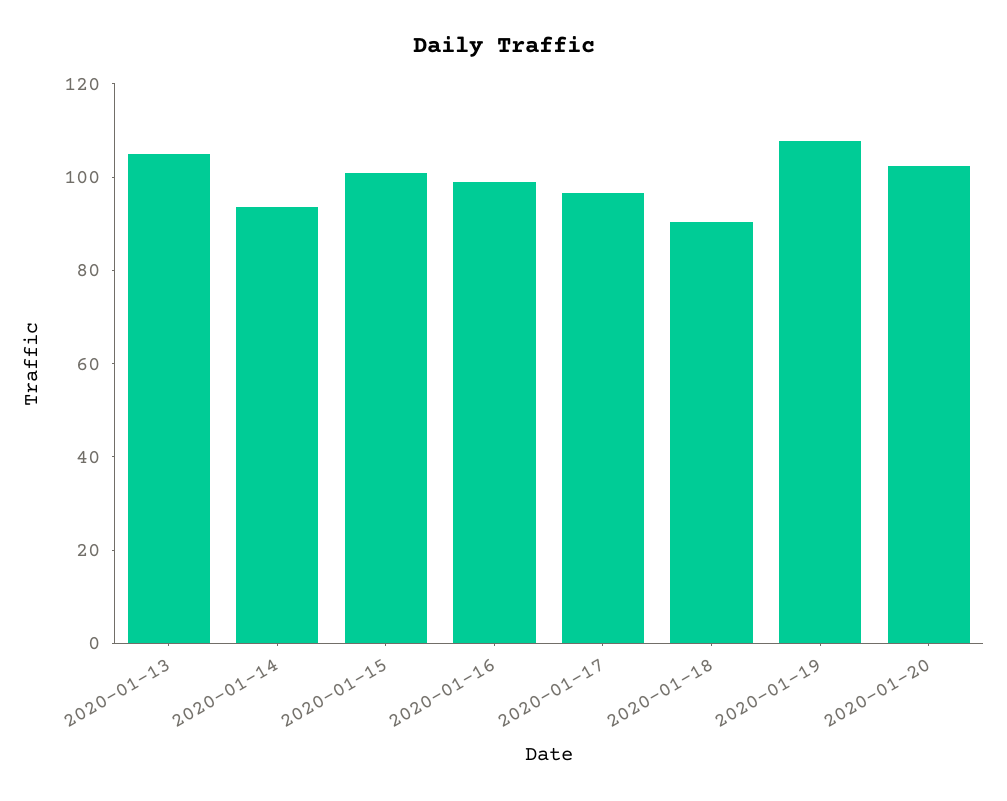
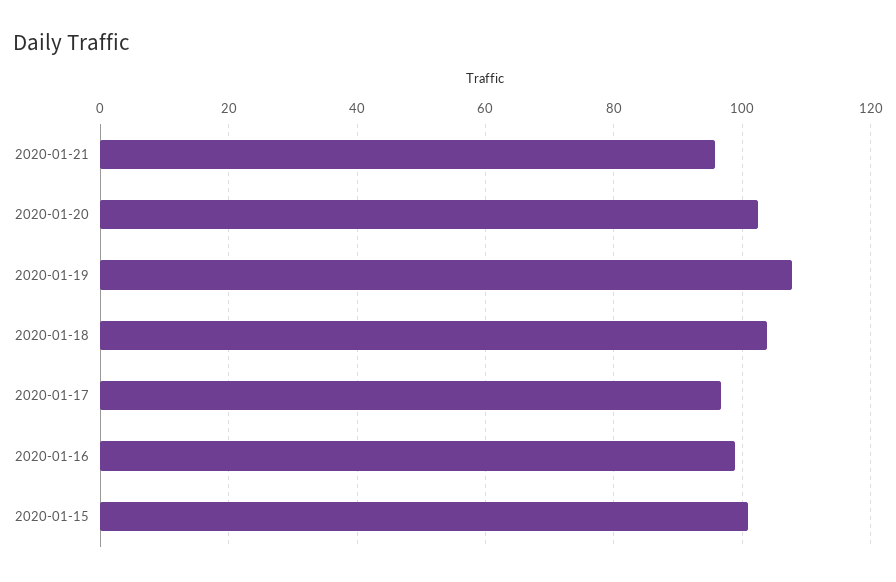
2020-01-13: 105 -> none
2020-01-14: 95 -> none
2020-01-18: 90 -> 104
2020-01-21: none -> 96

